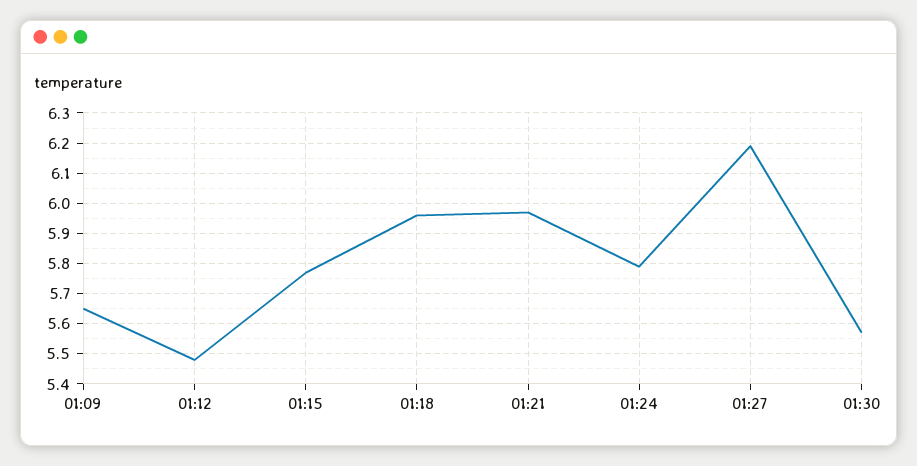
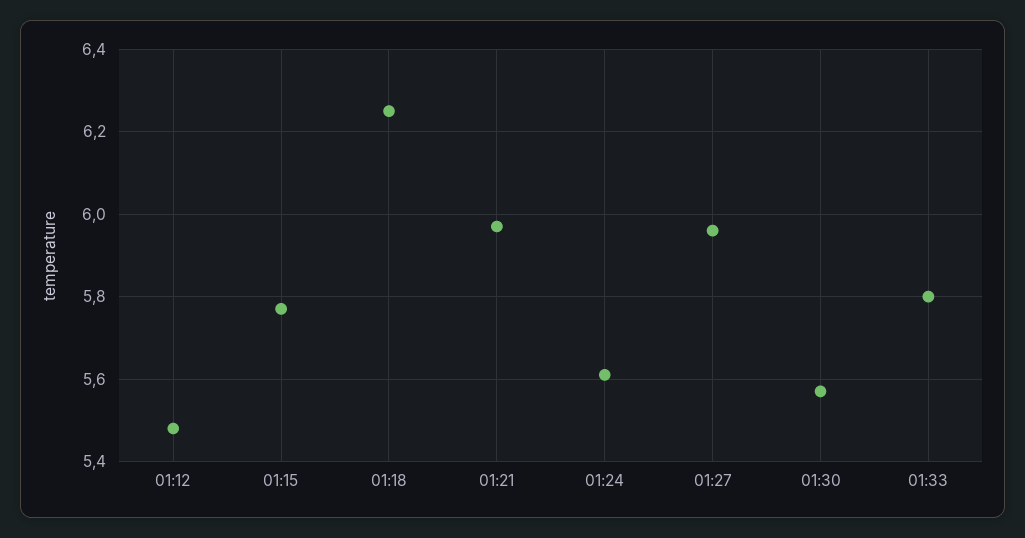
01:09: 5.65 -> none
01:18: 5.95 -> 6.25
01:24: 5.8 -> 5.6
01:27: 6.2 -> 5.95
01:33: none -> 5.8

